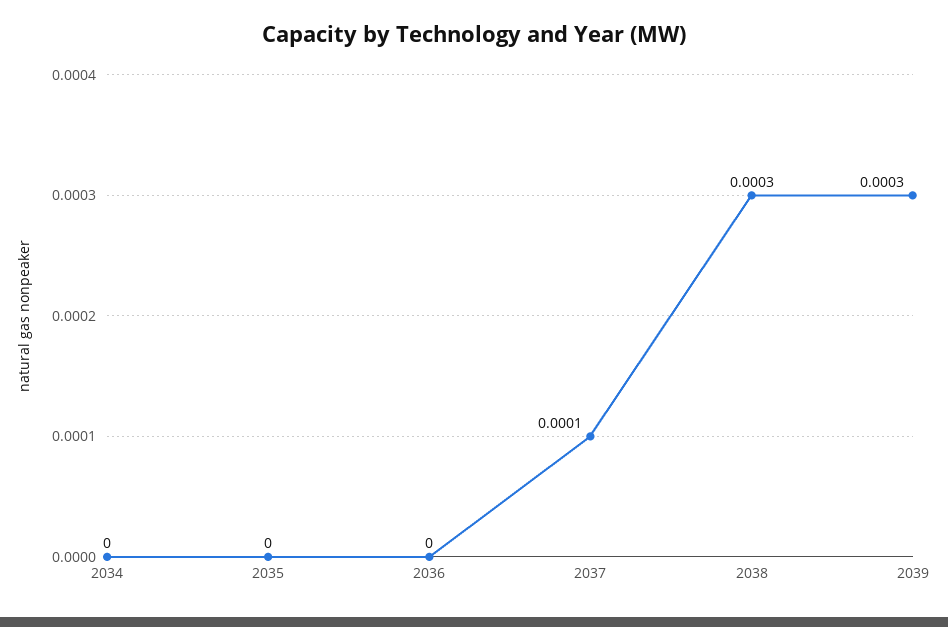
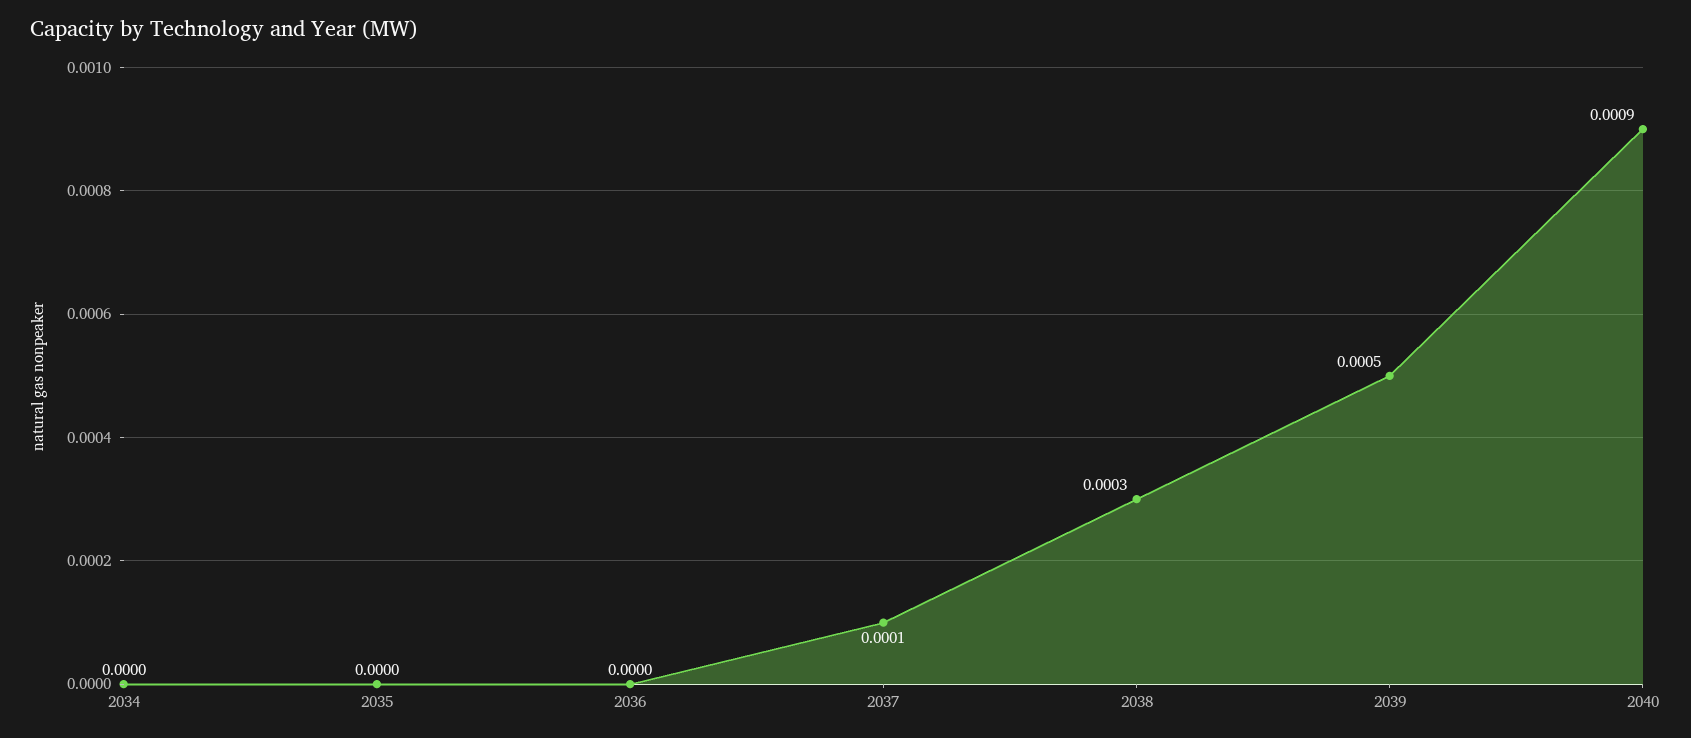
2039: 0.0003 -> 0.0005
2040: none -> 0.0009

